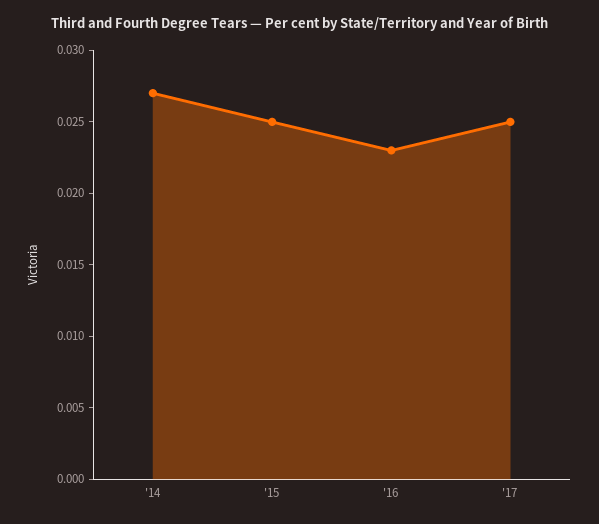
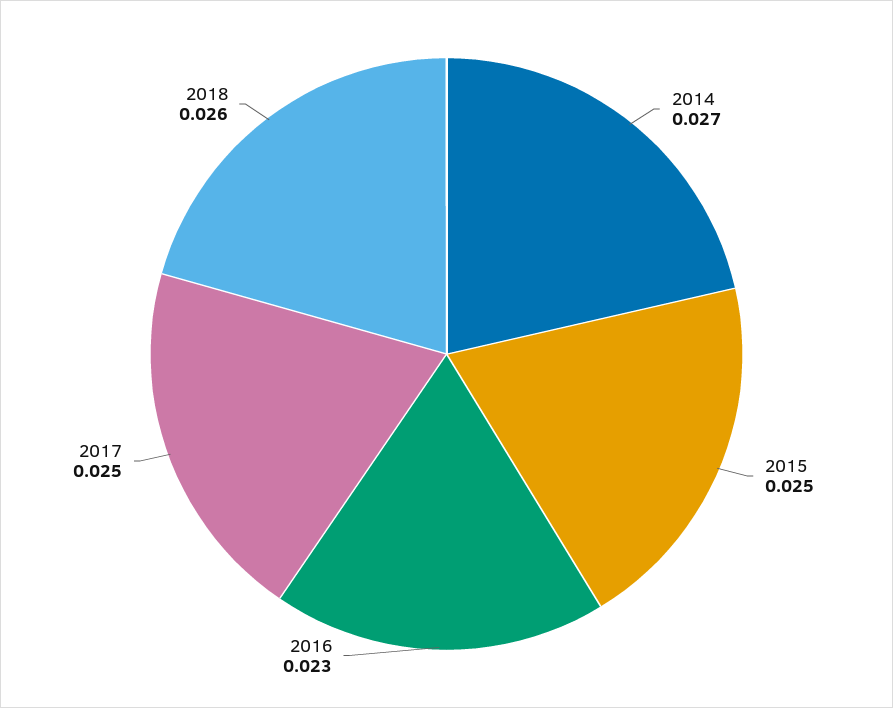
2018: none -> 0.026

